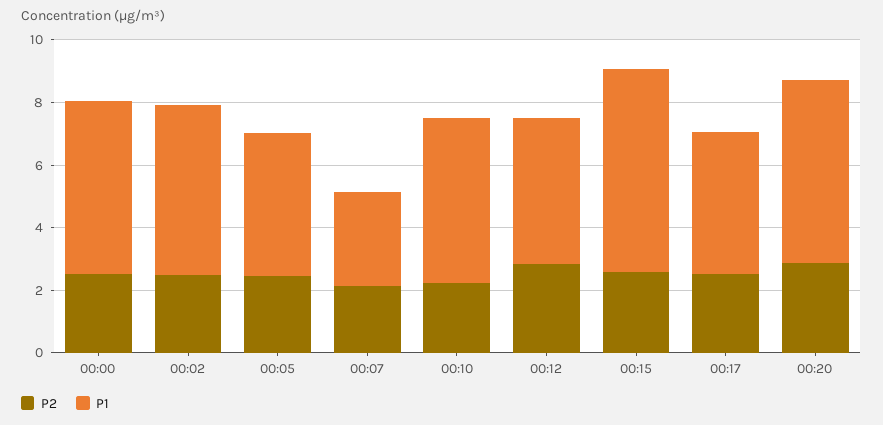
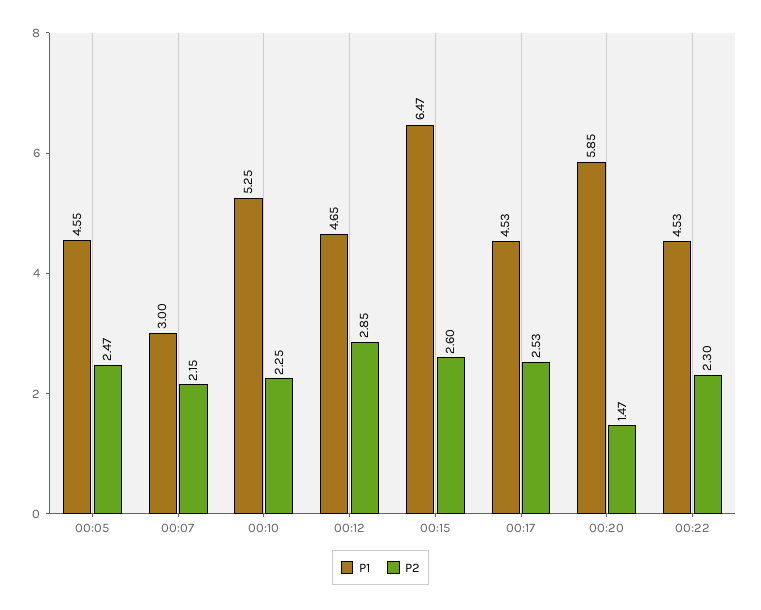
P2, 00:00: 2.5 -> none
P1, 00:00: 5.5 -> none
P2, 00:02: 2.5 -> none
P1, 00:02: 5.5 -> none
P2, 00:20: 3 -> 1.47
P1, 00:22: none -> 4.53
P2, 00:22: none -> 2.3

